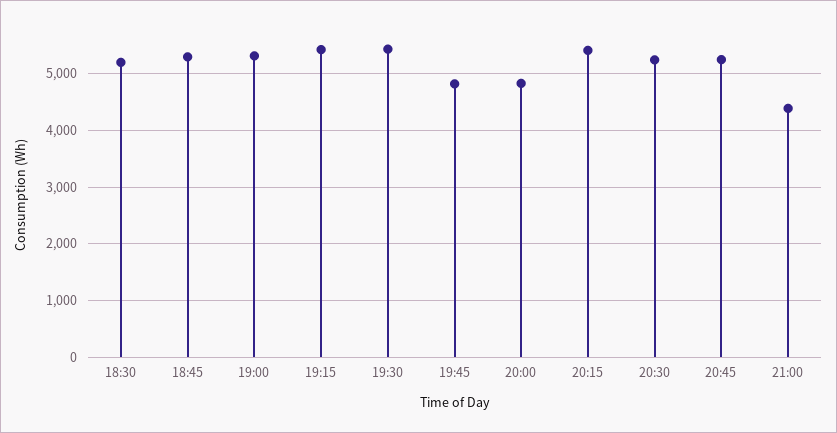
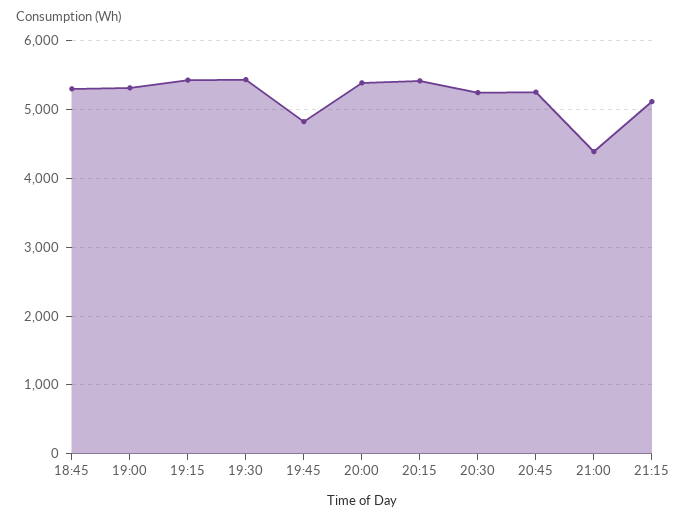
18:30: 5200 -> none
20:00: 4800 -> 5400
21:15: none -> 5100

